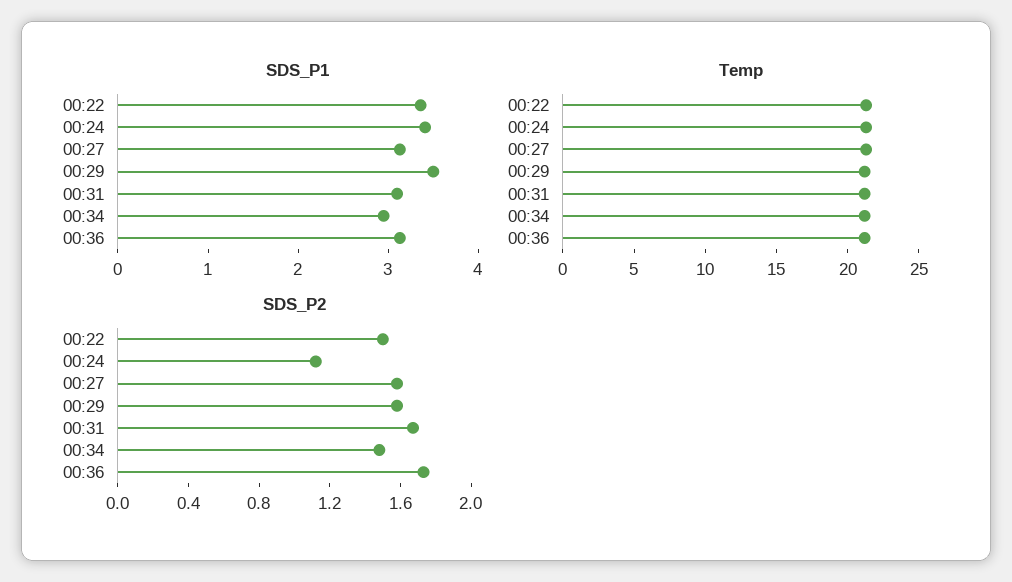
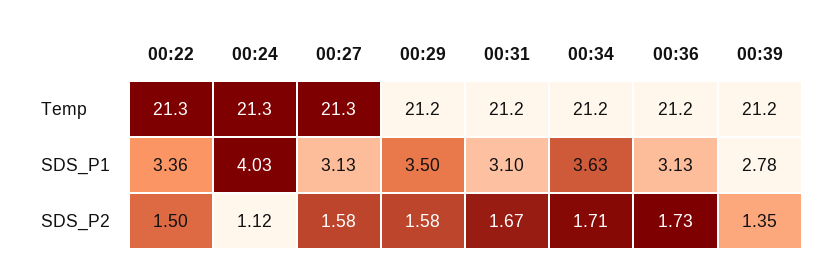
SDS_P1, 00:24: 3.4 -> 4.03
SDS_P1, 00:34: 3 -> 3.63
SDS_P2, 00:34: 1.5 -> 1.71
Temp, 00:39: none -> 21.2
SDS_P1, 00:39: none -> 2.78
SDS_P2, 00:39: none -> 1.35

